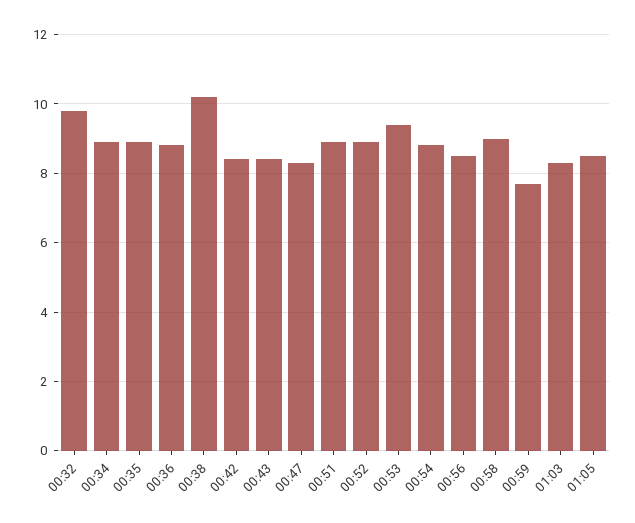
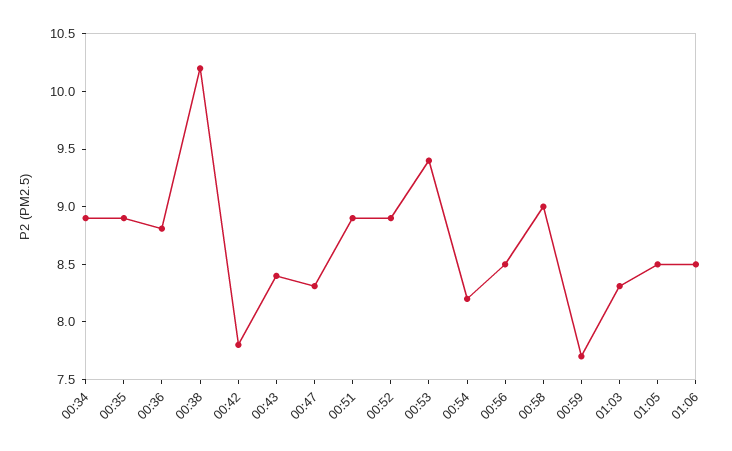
00:32: 9.8 -> none
00:42: 8.4 -> 7.8
00:54: 8.8 -> 8.2
01:06: none -> 8.5

